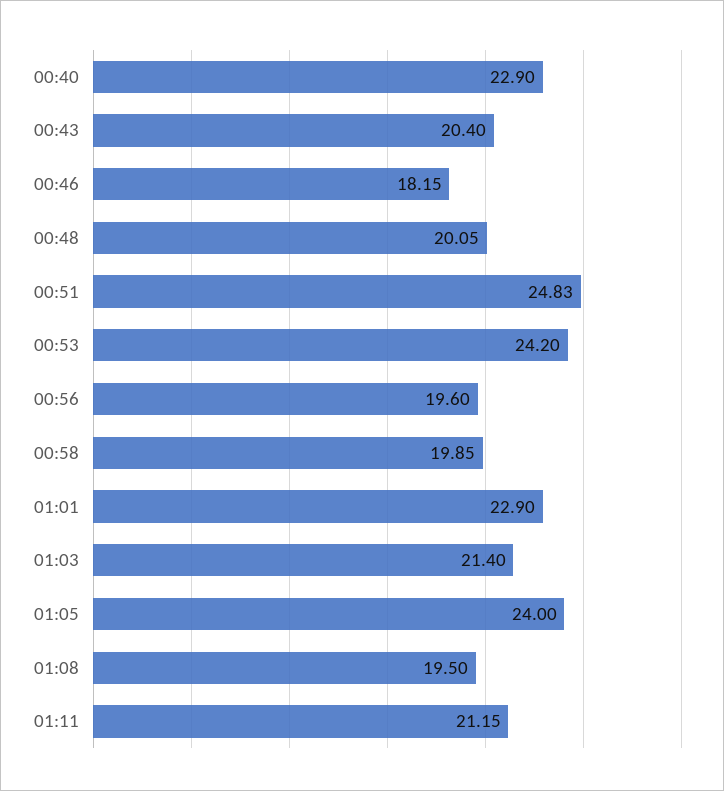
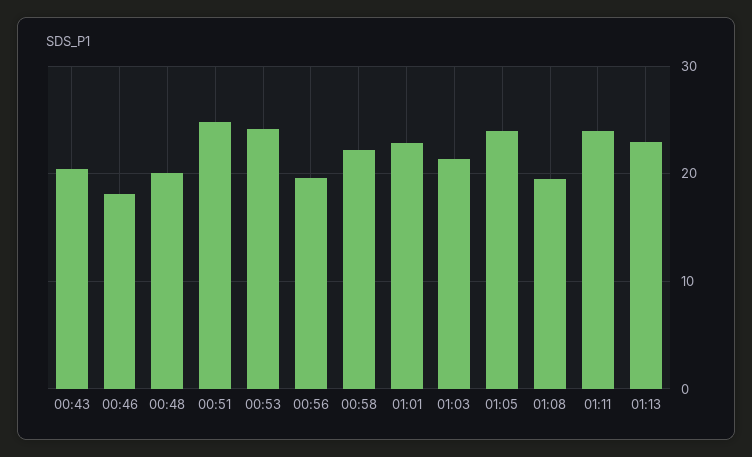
00:40: 22.9 -> none
00:58: 19.85 -> 22
01:11: 21.15 -> 24
01:13: none -> 23

